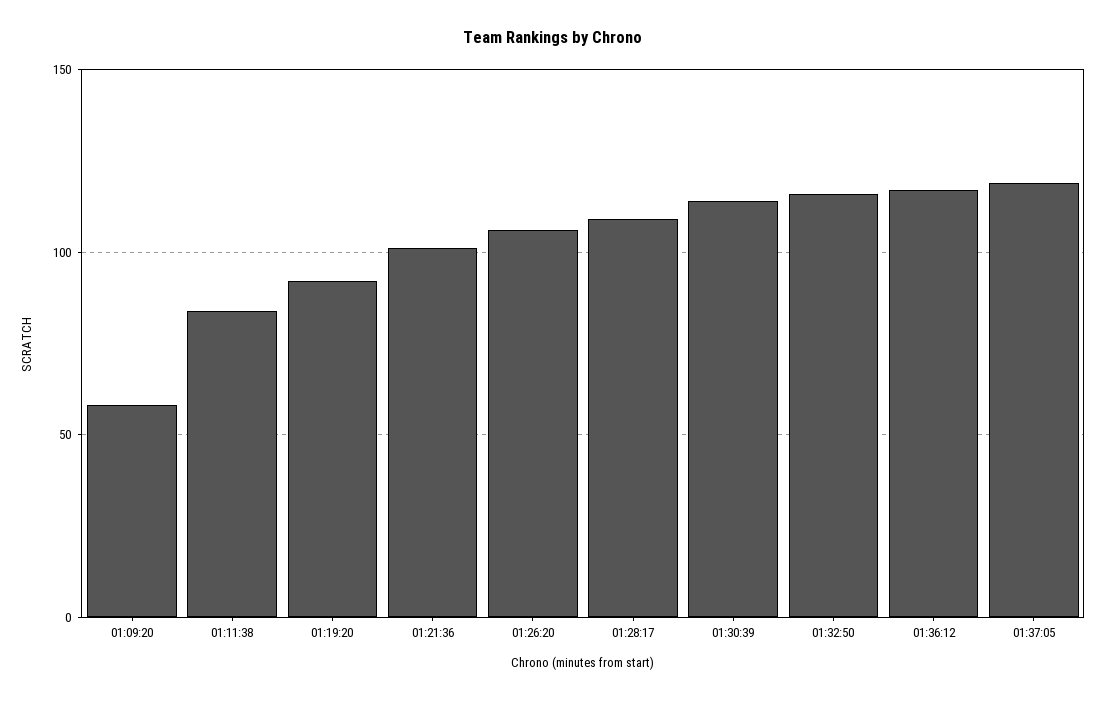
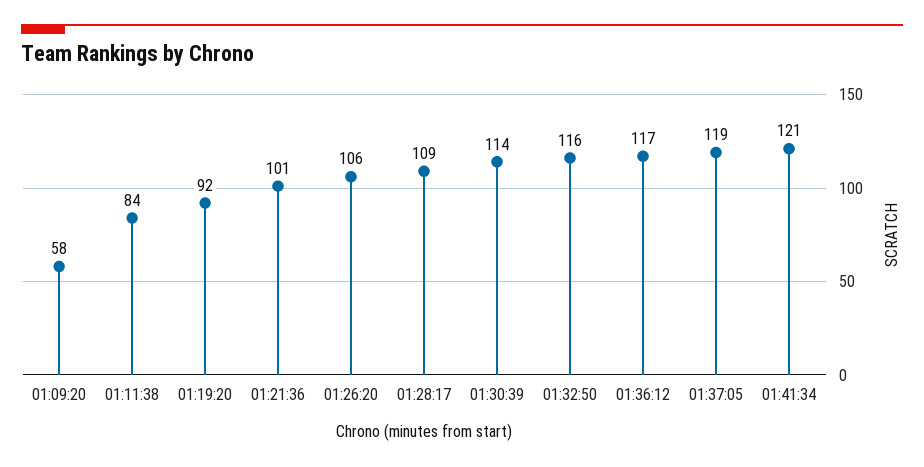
01:41:34: none -> 121

